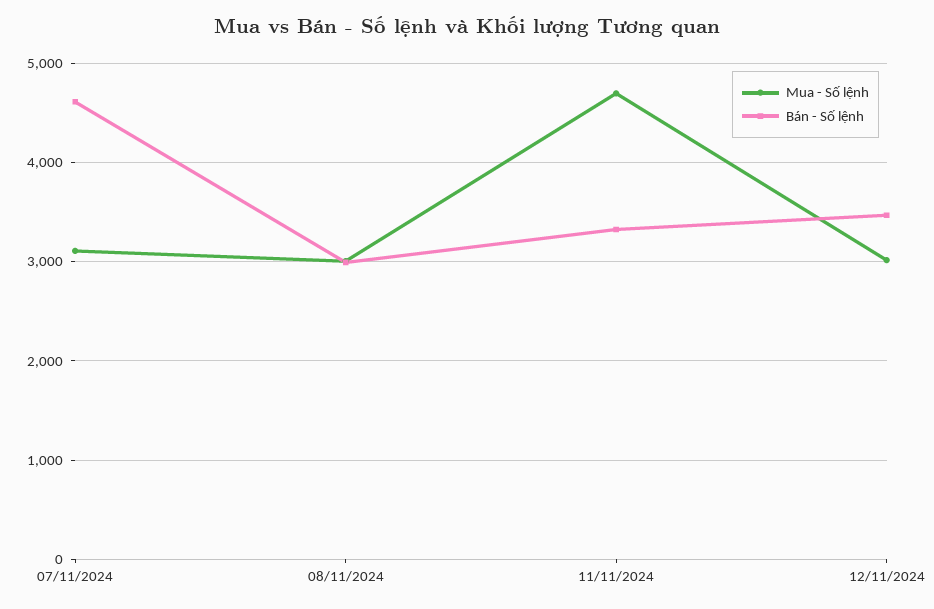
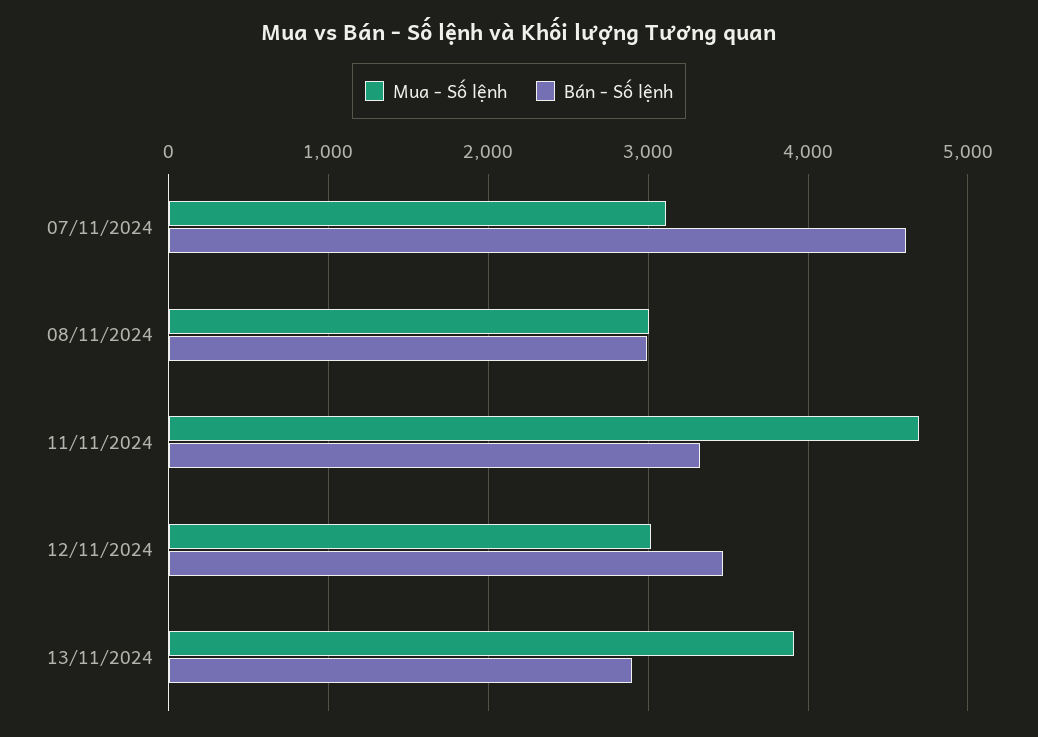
Mua - Số lệnh, 13/11/2024: none -> 3900
Bán - Số lệnh, 13/11/2024: none -> 2900

